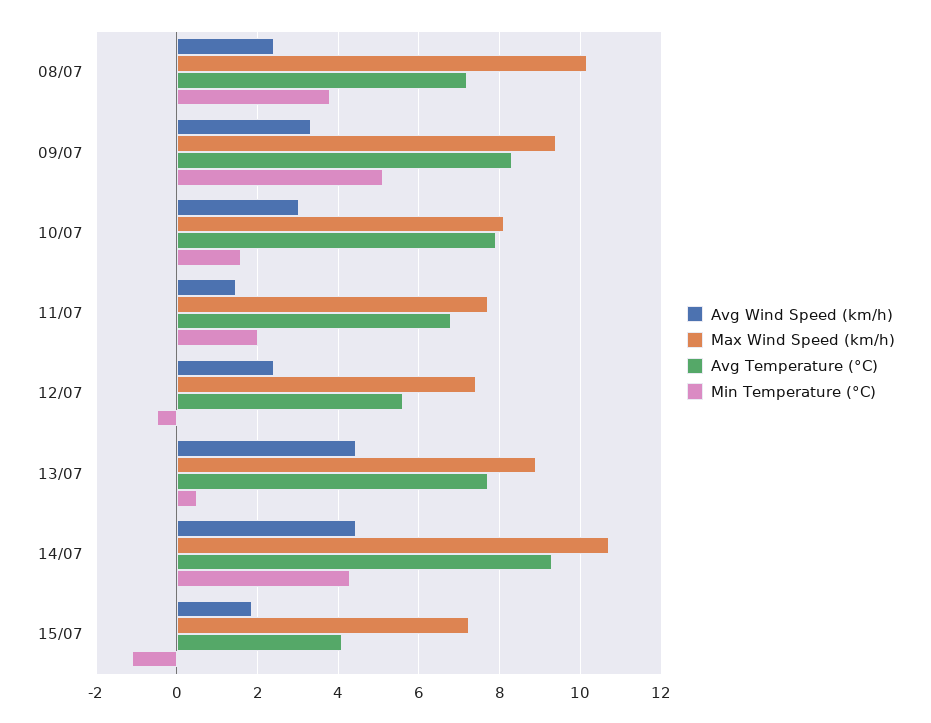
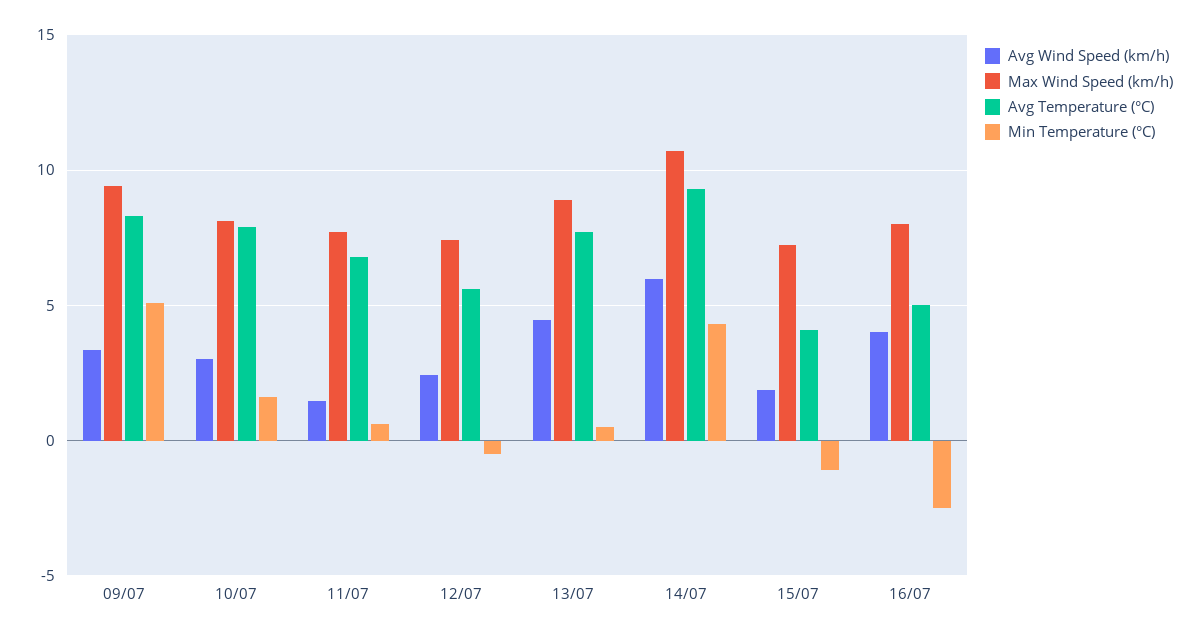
Avg Wind Speed (km/h), 08/07: 2.4 -> none
Max Wind Speed (km/h), 08/07: 10.2 -> none
Avg Temperature (°C), 08/07: 7.2 -> none
Min Temperature (°C), 08/07: 3.8 -> none
Min Temperature (°C), 11/07: 2 -> 0.5
Avg Wind Speed (km/h), 14/07: 4.4 -> 6
Avg Wind Speed (km/h), 16/07: none -> 4
Max Wind Speed (km/h), 16/07: none -> 8
Avg Temperature (°C), 16/07: none -> 5
Min Temperature (°C), 16/07: none -> -2.5

